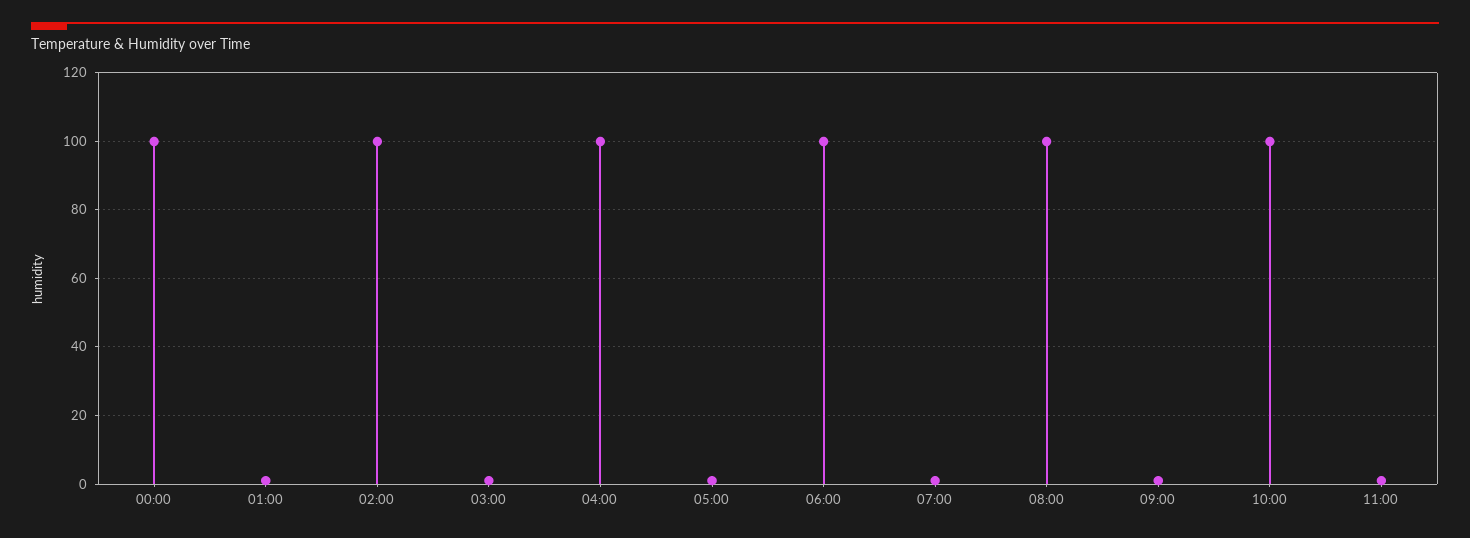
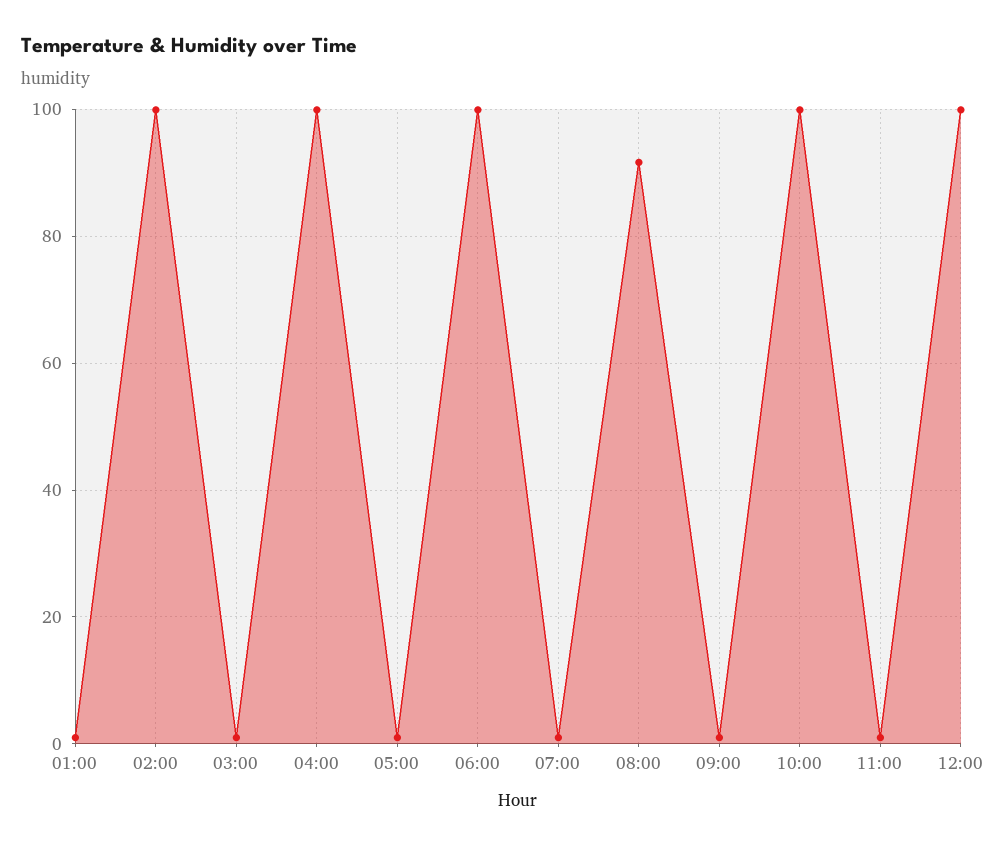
00:00: 100 -> none
08:00: 100 -> 92
12:00: none -> 100

